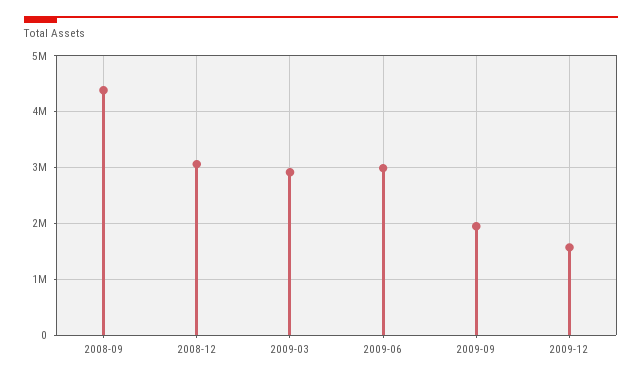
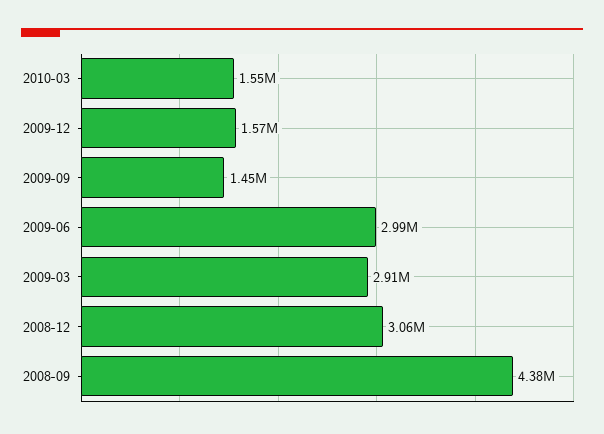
2009-09: 2000000 -> 1450000
2010-03: none -> 1550000

